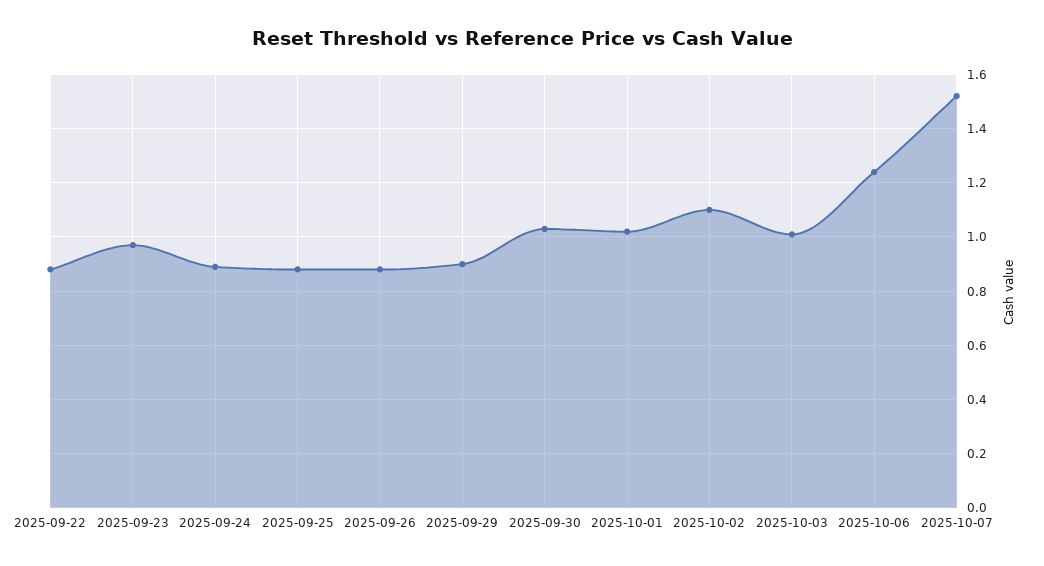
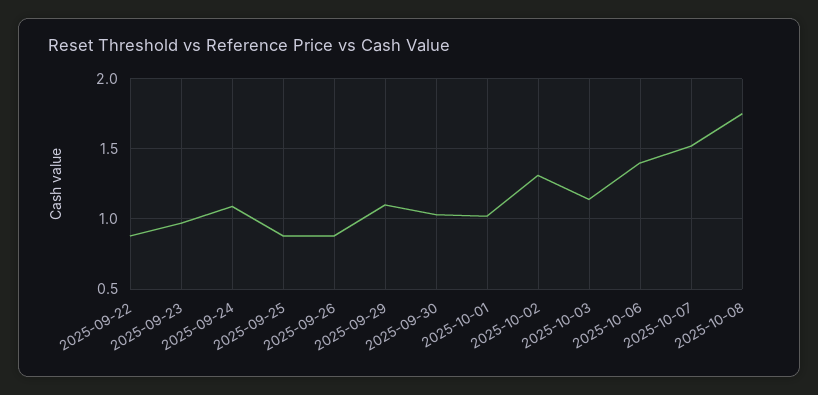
2025-09-24: 0.9 -> 1.1
2025-09-29: 0.9 -> 1.1
2025-10-02: 1.1 -> 1.3
2025-10-03: 1 -> 1.15
2025-10-06: 1.25 -> 1.4
2025-10-08: none -> 1.75

